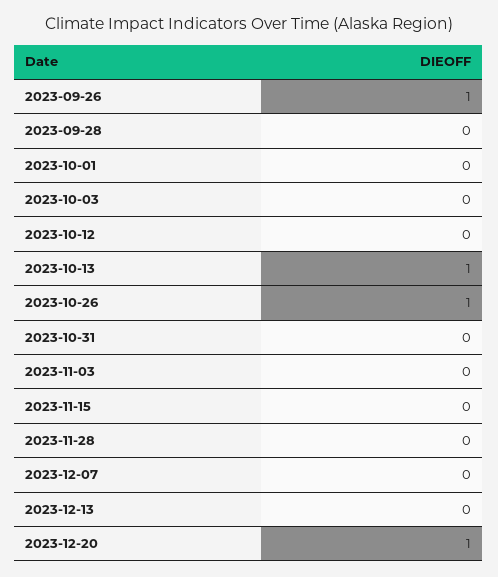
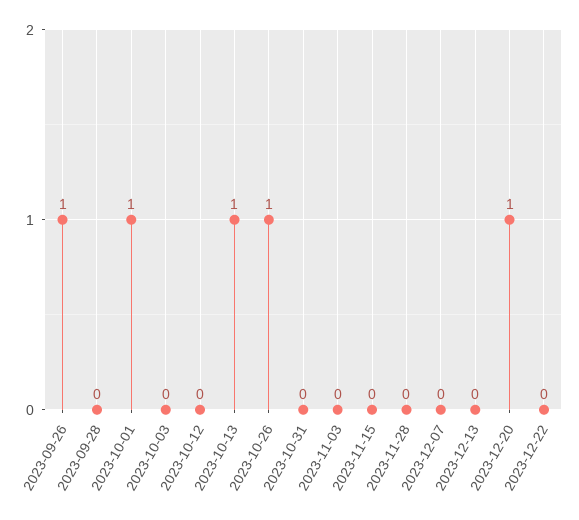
2023-10-01: 0 -> 1
2023-12-22: none -> 0

